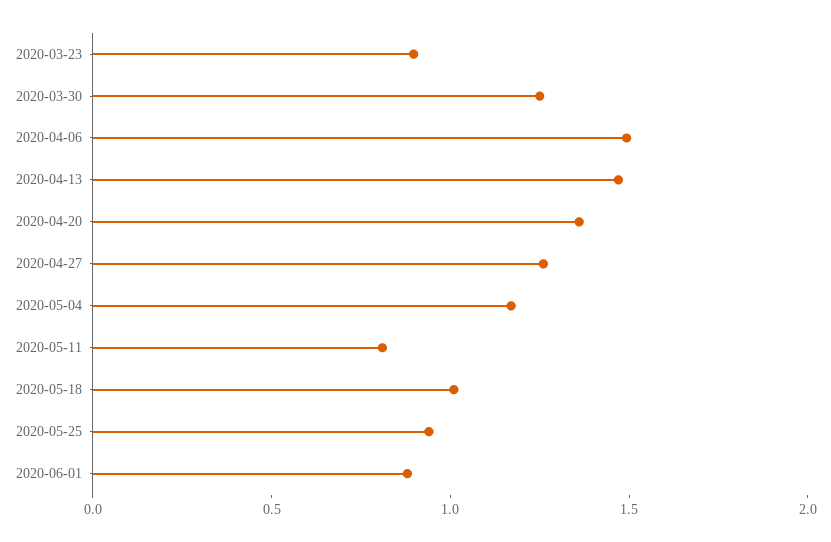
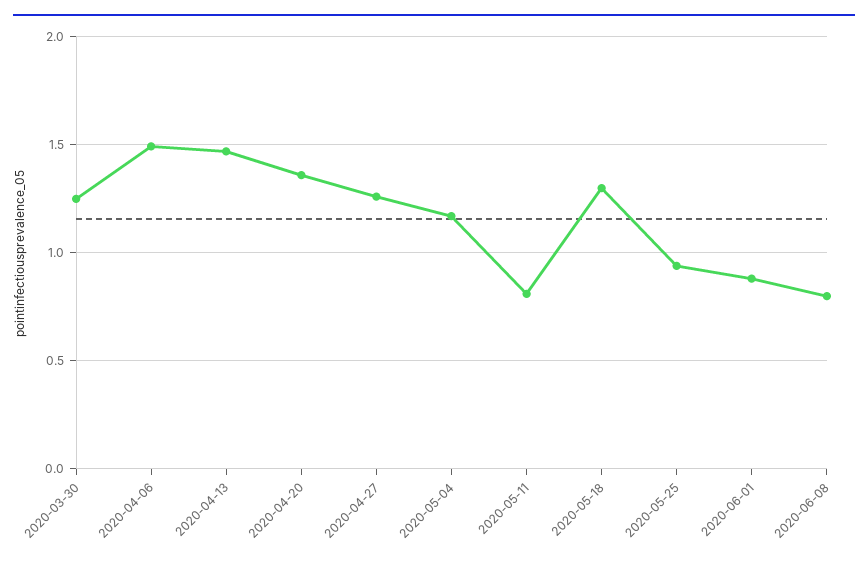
2020-03-23: 0.9 -> none
2020-05-18: 1 -> 1.3
2020-06-08: none -> 0.8

